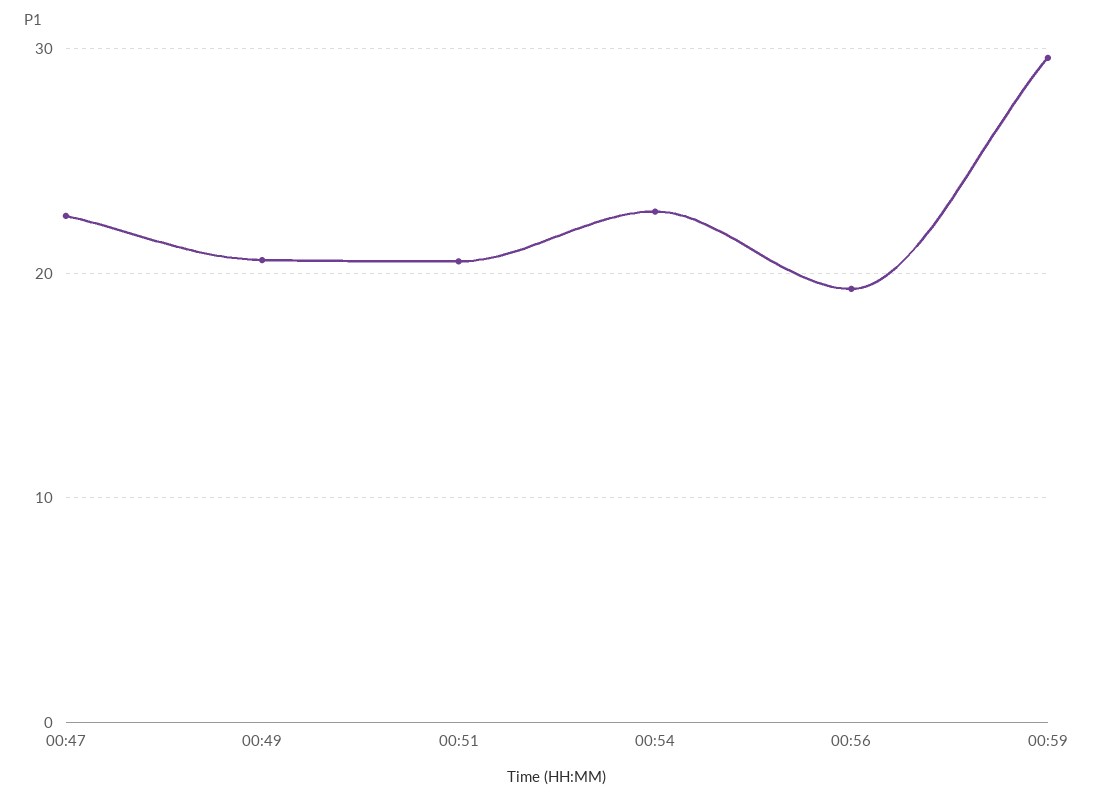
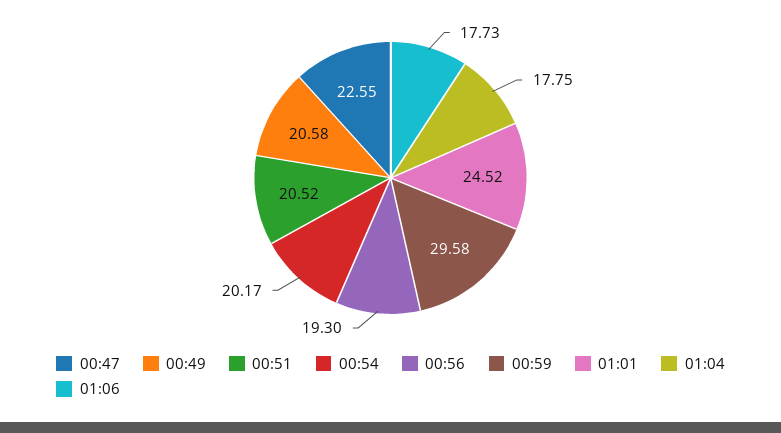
00:54: 23 -> 20.17
01:01: none -> 24.52
01:04: none -> 17.75
01:06: none -> 17.73

